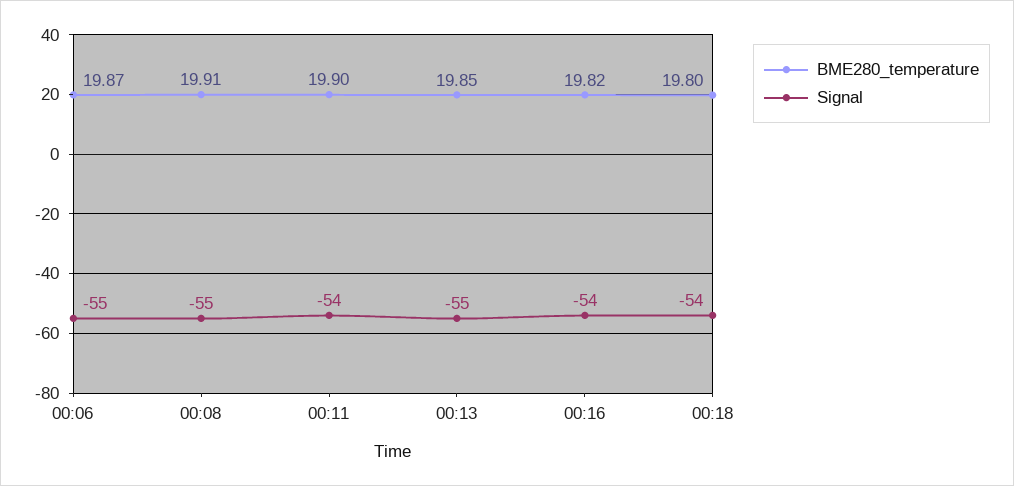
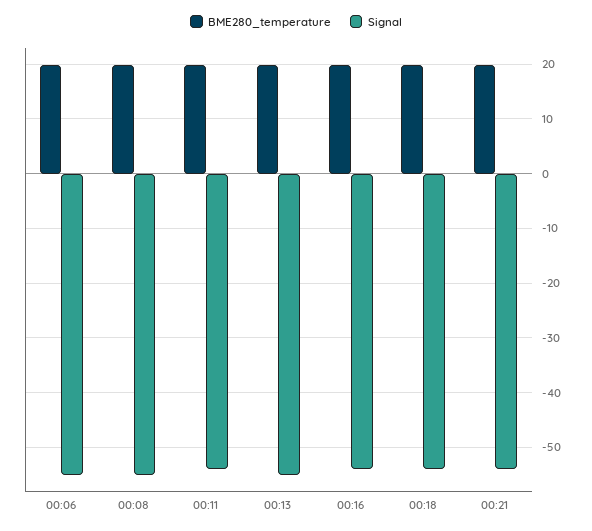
BME280_temperature, 00:21: none -> 20
Signal, 00:21: none -> -54

